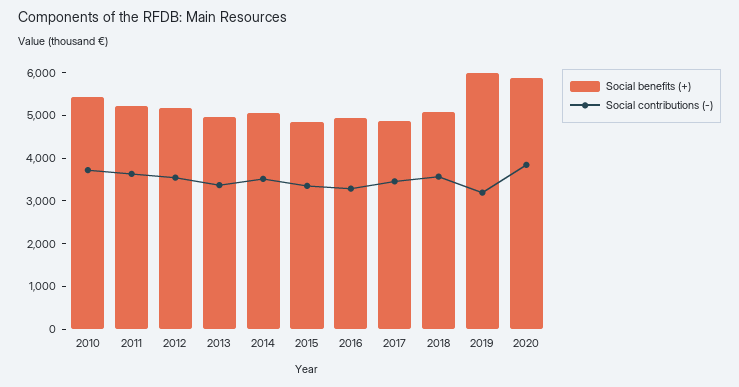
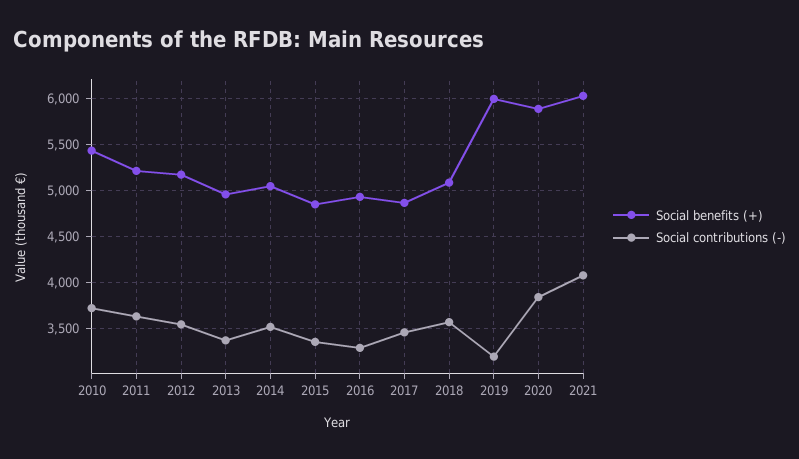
Social benefits (+), 2021: none -> 6000
Social contributions (-), 2021: none -> 4100

